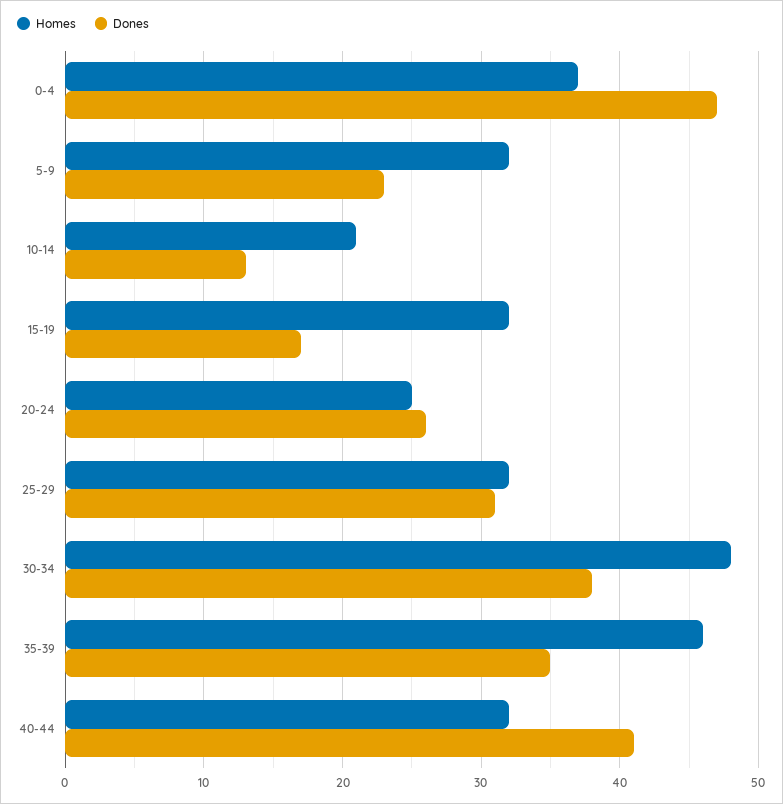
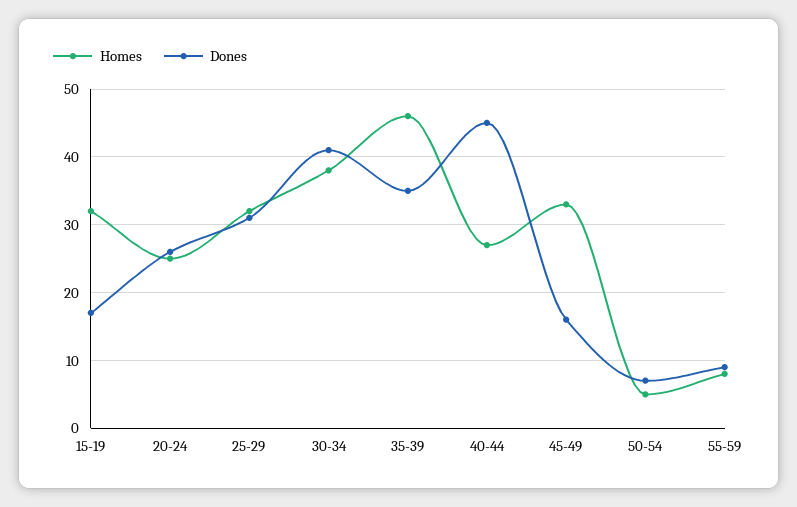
Homes, 0-4: 37 -> none
Dones, 0-4: 47 -> none
Homes, 5-9: 32 -> none
Dones, 5-9: 23 -> none
Homes, 10-14: 21 -> none
Dones, 10-14: 13 -> none
Homes, 30-34: 48 -> 38
Dones, 30-34: 38 -> 41
Homes, 40-44: 32 -> 27
Dones, 40-44: 41 -> 45
Homes, 45-49: none -> 33
Dones, 45-49: none -> 16
Homes, 50-54: none -> 5
Dones, 50-54: none -> 7
Homes, 55-59: none -> 8
Dones, 55-59: none -> 9

